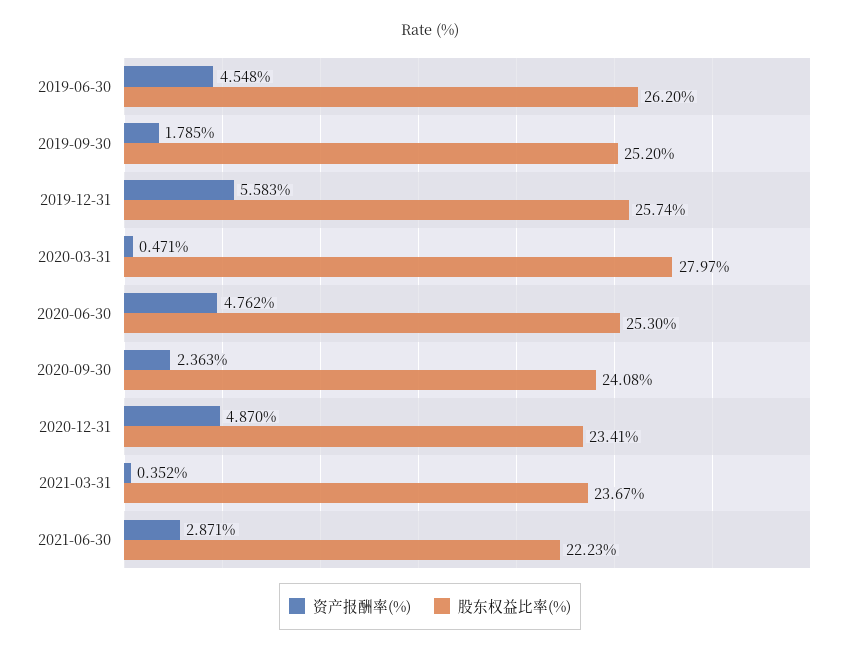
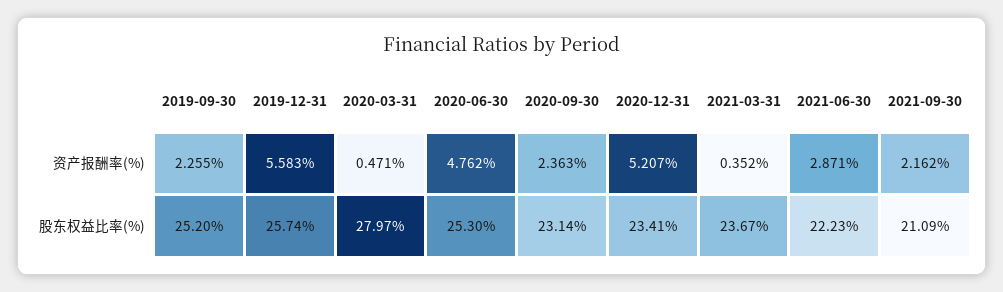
资产报酬率(%), 2019-06-30: 4.548 -> none
股东权益比率(%), 2019-06-30: 26.2 -> none
资产报酬率(%), 2019-09-30: 1.785 -> 2.255
股东权益比率(%), 2020-09-30: 24.08 -> 23.14
资产报酬率(%), 2020-12-31: 4.87 -> 5.207
资产报酬率(%), 2021-09-30: none -> 2.162
股东权益比率(%), 2021-09-30: none -> 21.09

